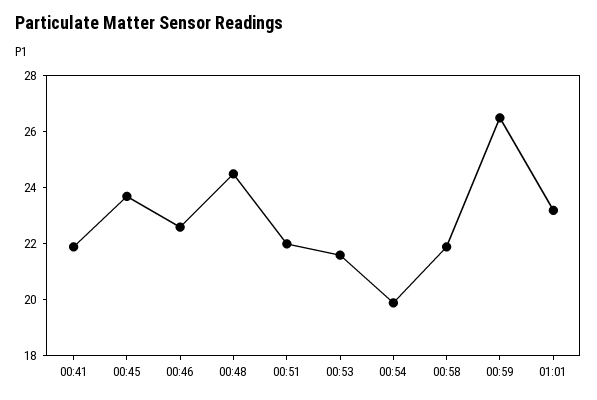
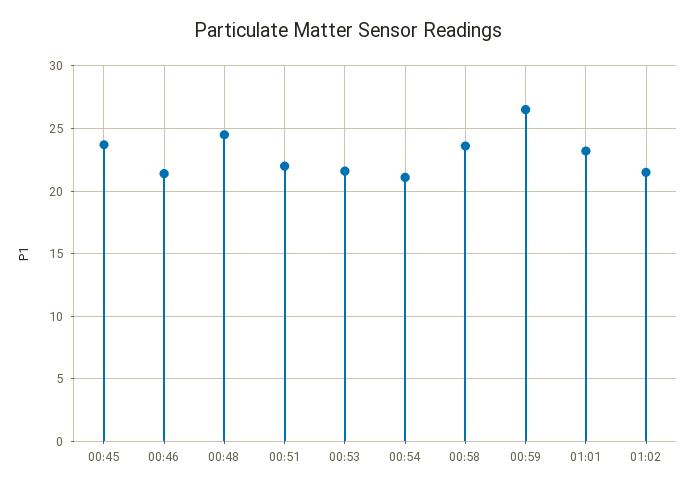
00:41: 22 -> none
00:46: 22.5 -> 21.5
00:54: 20 -> 21
00:58: 22 -> 23.5
01:02: none -> 21.5

